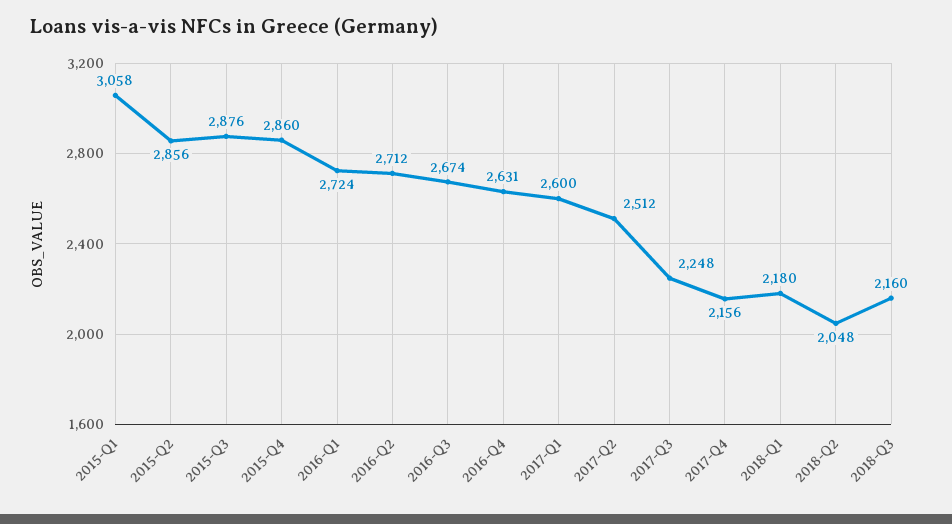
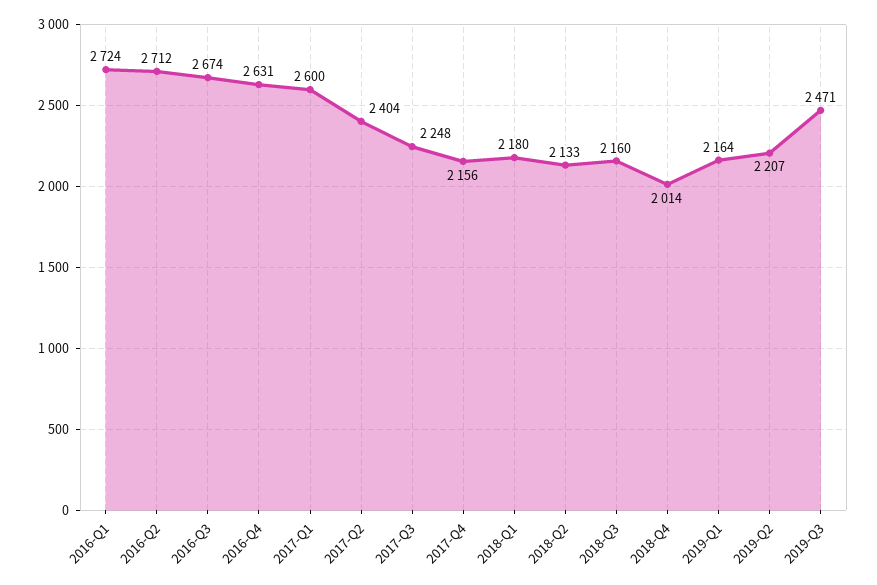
2015-Q1: 3058 -> none
2015-Q2: 2856 -> none
2015-Q3: 2876 -> none
2015-Q4: 2860 -> none
2017-Q2: 2512 -> 2404
2018-Q2: 2048 -> 2133
2018-Q4: none -> 2014
2019-Q1: none -> 2164
2019-Q2: none -> 2207
2019-Q3: none -> 2471

